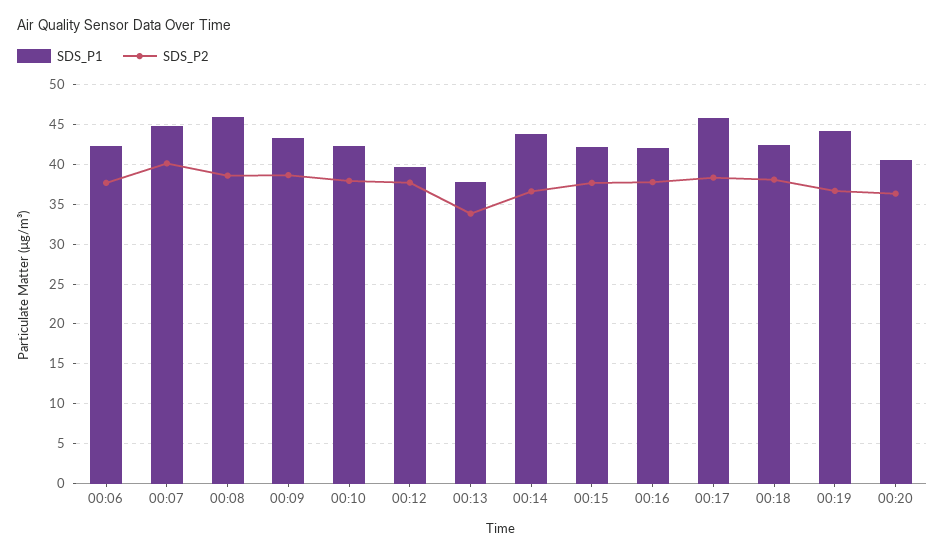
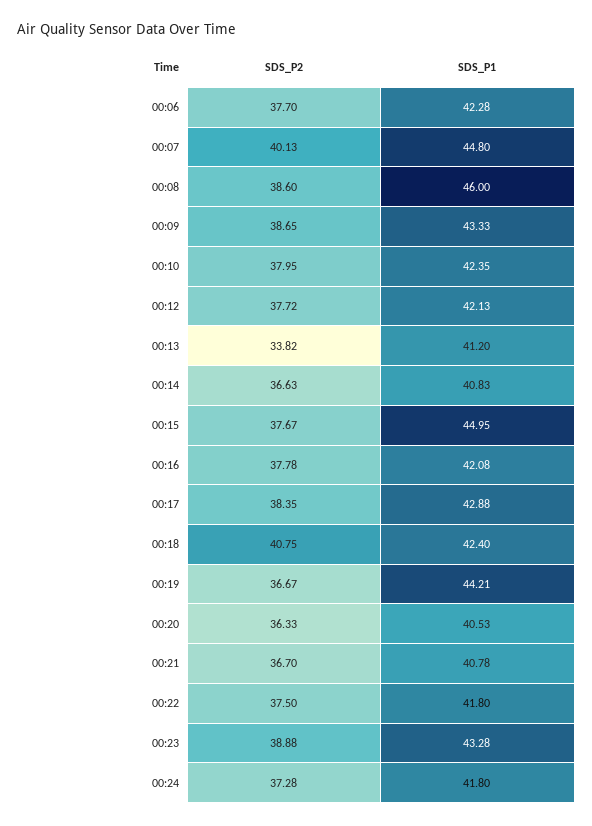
SDS_P1, 00:12: 40 -> 42.13
SDS_P1, 00:13: 38 -> 41.2
SDS_P1, 00:14: 44 -> 40.83
SDS_P1, 00:15: 42 -> 44.95
SDS_P1, 00:17: 46 -> 42.88
SDS_P2, 00:18: 38 -> 40.75
SDS_P2, 00:21: none -> 36.7
SDS_P1, 00:21: none -> 40.78
SDS_P2, 00:22: none -> 37.5
SDS_P1, 00:22: none -> 41.8
SDS_P2, 00:23: none -> 38.88
SDS_P1, 00:23: none -> 43.28
SDS_P2, 00:24: none -> 37.28
SDS_P1, 00:24: none -> 41.8

